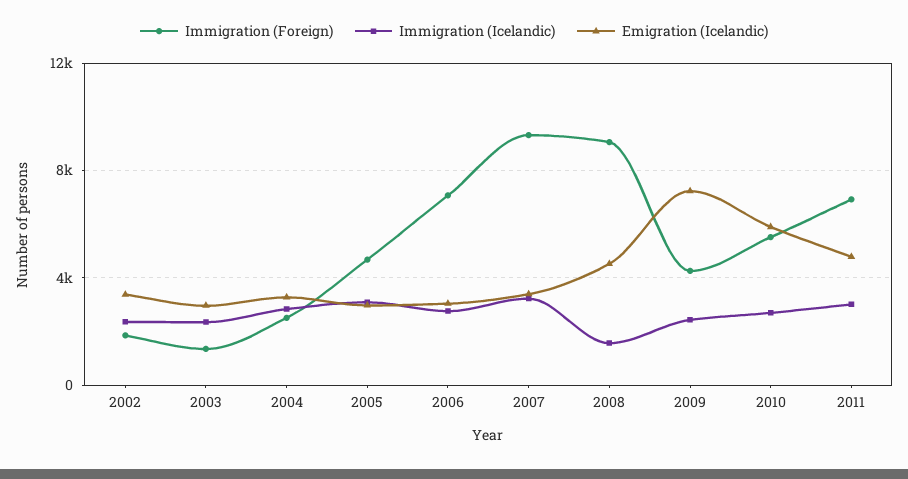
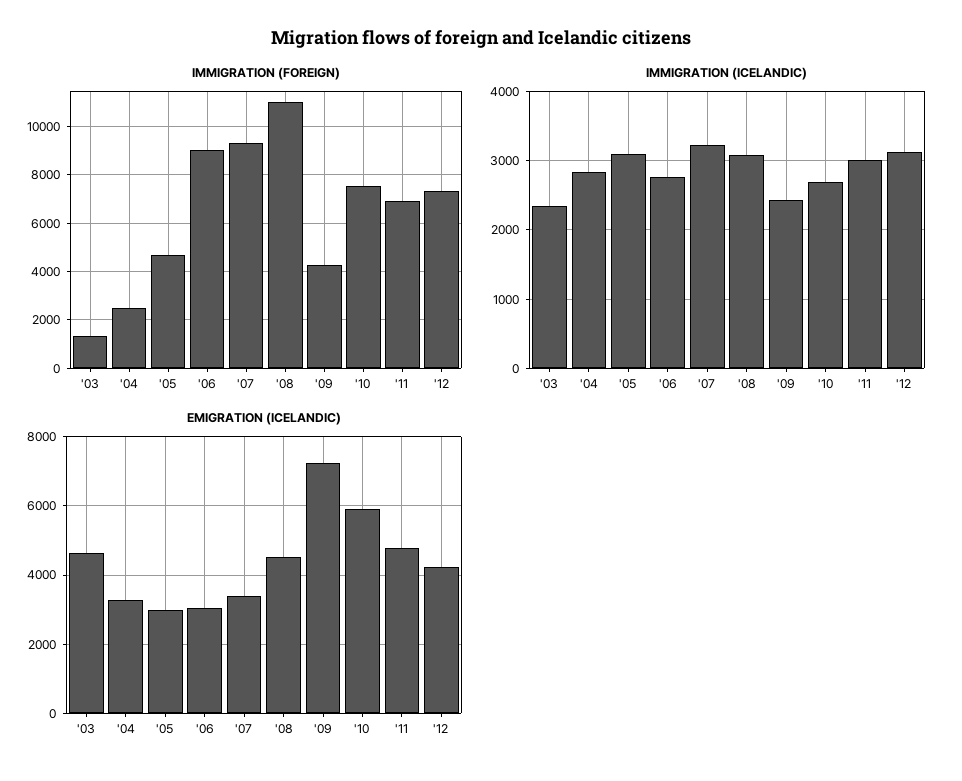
Immigration (Foreign), 2002: 2000 -> none
Immigration (Icelandic), 2002: 2500 -> none
Emigration (Icelandic), 2002: 3500 -> none
Emigration (Icelandic), 2003: 3000 -> 4600
Immigration (Foreign), 2006: 7000 -> 9000
Immigration (Foreign), 2008: 9000 -> 11000
Immigration (Icelandic), 2008: 1500 -> 3100
Immigration (Foreign), 2010: 5500 -> 7500
Immigration (Foreign), '12: none -> 7250
Immigration (Icelandic), '12: none -> 3100
Emigration (Icelandic), '12: none -> 4200

